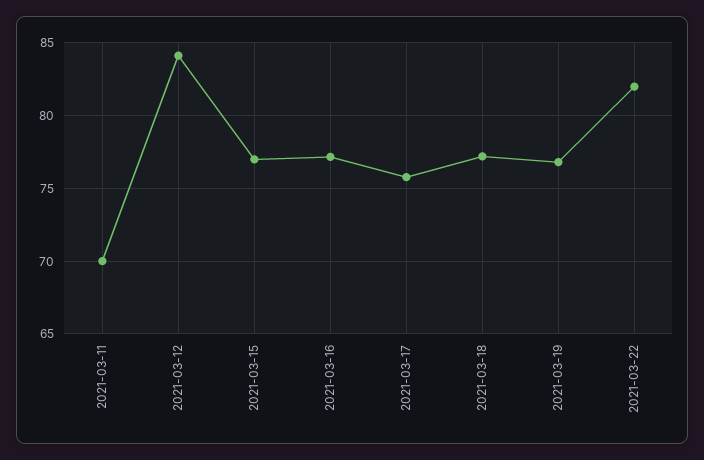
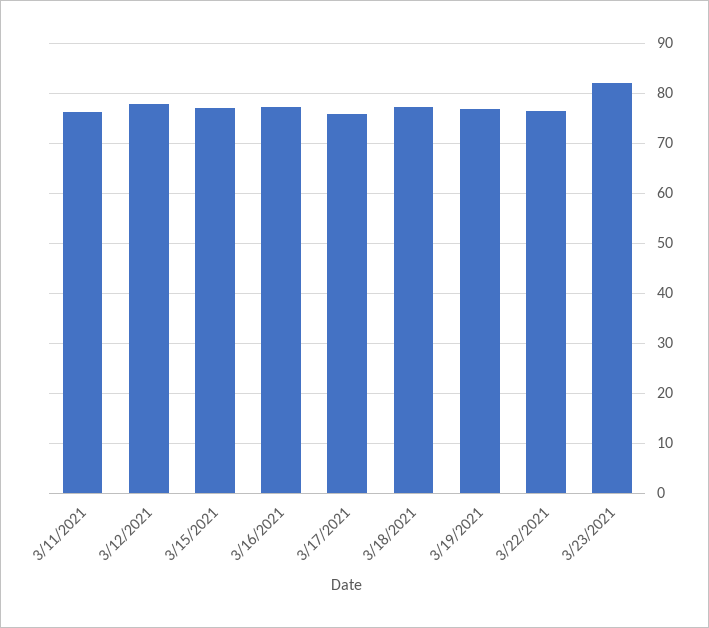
2021-03-11: 70 -> 76
2021-03-12: 84 -> 78
2021-03-22: 82 -> 76
3/23/2021: none -> 82

